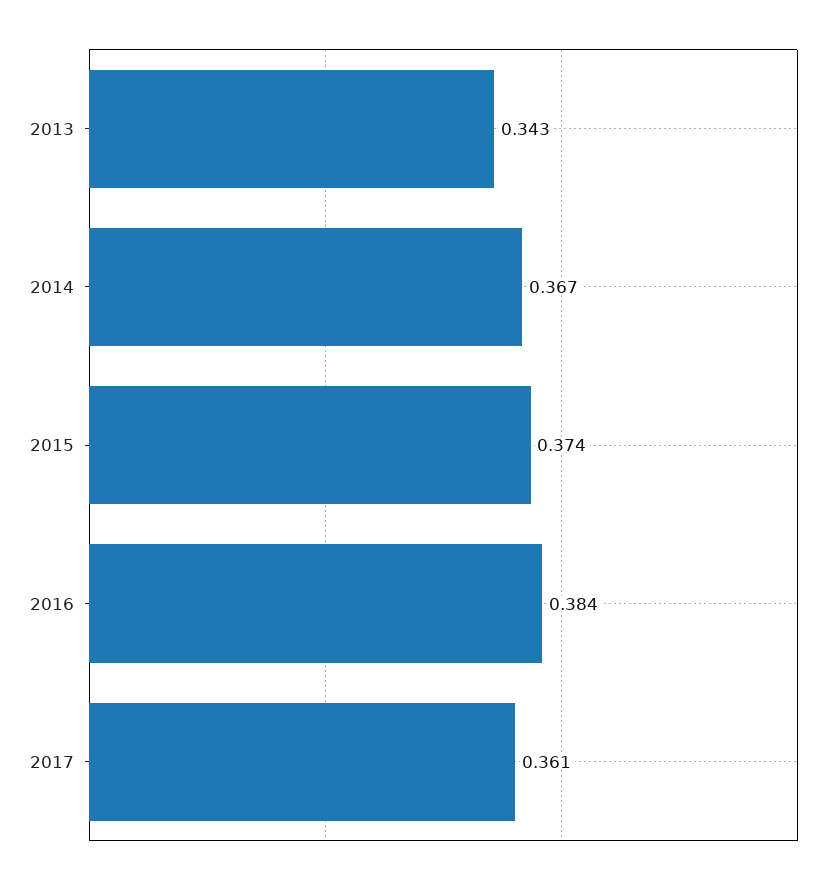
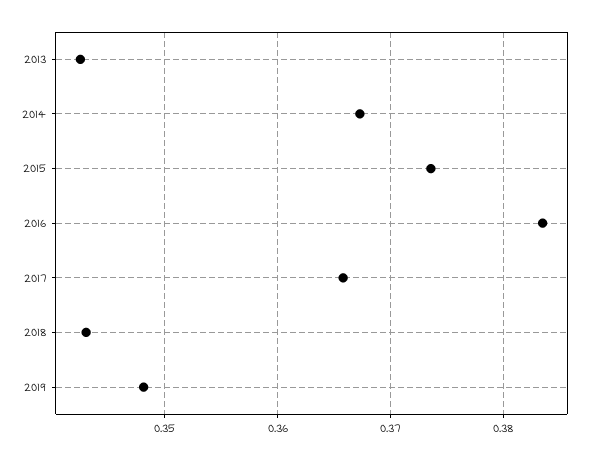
2017: 0.361 -> 0.366
2018: none -> 0.343
2019: none -> 0.348

